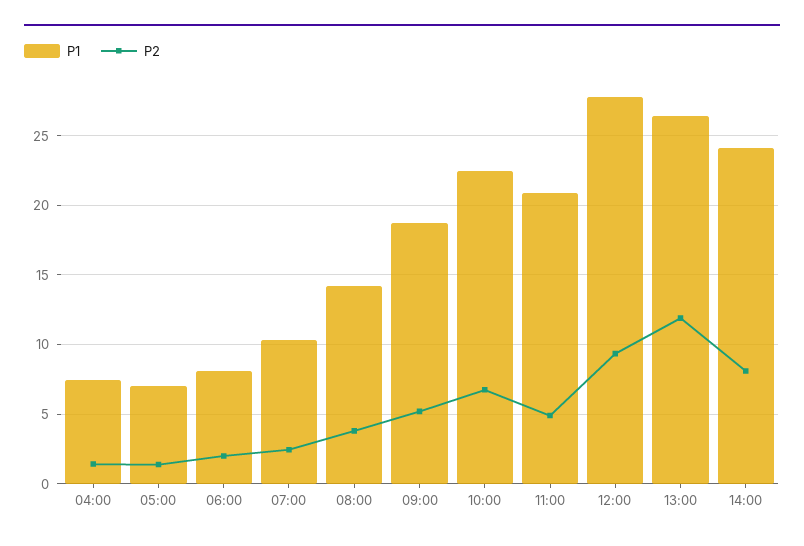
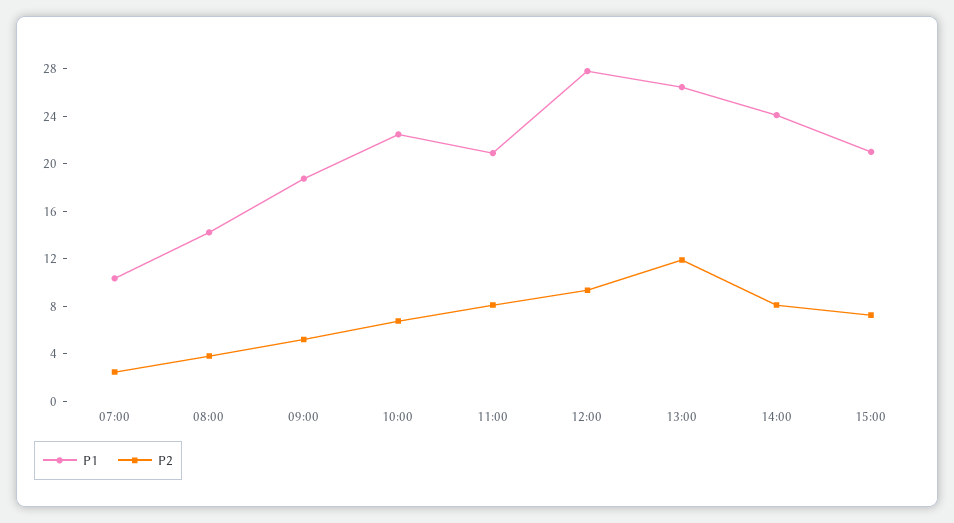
P1, 04:00: 7.5 -> none
P2, 04:00: 1.5 -> none
P1, 05:00: 7 -> none
P2, 05:00: 1.5 -> none
P1, 06:00: 8 -> none
P2, 06:00: 2 -> none
P2, 11:00: 5 -> 8
P1, 15:00: none -> 21
P2, 15:00: none -> 7

